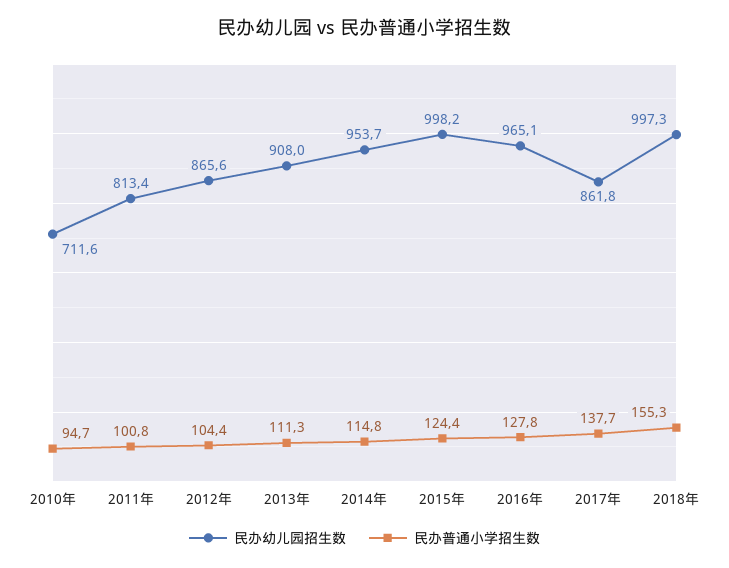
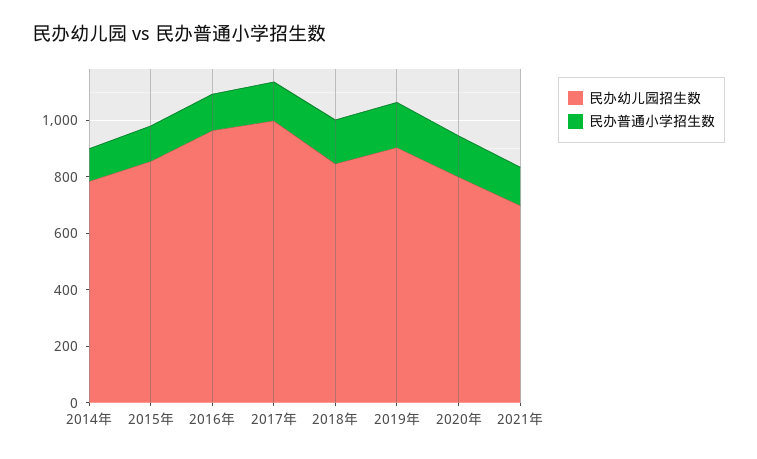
民办幼儿园招生数, 2010年: 711.6 -> none
民办普通小学招生数, 2010年: 94.7 -> none
民办幼儿园招生数, 2011年: 813.4 -> none
民办普通小学招生数, 2011年: 100.8 -> none
民办幼儿园招生数, 2012年: 865.6 -> none
民办普通小学招生数, 2012年: 104.4 -> none
民办幼儿园招生数, 2013年: 908 -> none
民办普通小学招生数, 2013年: 111.3 -> none
民办幼儿园招生数, 2014年: 953.7 -> 800
民办幼儿园招生数, 2015年: 998.2 -> 850
民办幼儿园招生数, 2017年: 861.8 -> 1000
民办幼儿园招生数, 2018年: 997.3 -> 850
民办幼儿园招生数, 2019年: none -> 900
民办普通小学招生数, 2019年: none -> 150
民办幼儿园招生数, 2020年: none -> 800
民办普通小学招生数, 2020年: none -> 150
民办幼儿园招生数, 2021年: none -> 700
民办普通小学招生数, 2021年: none -> 150

